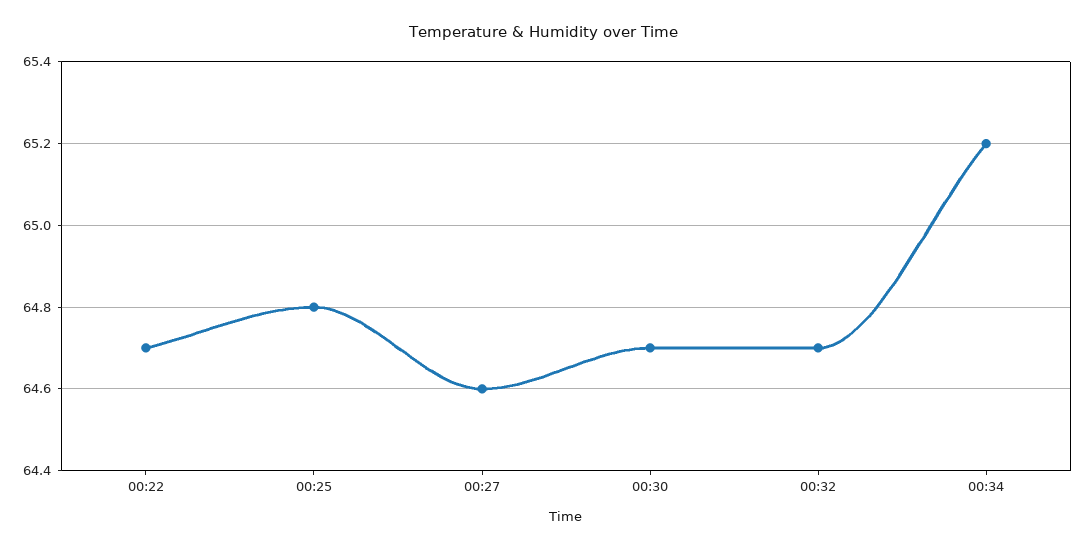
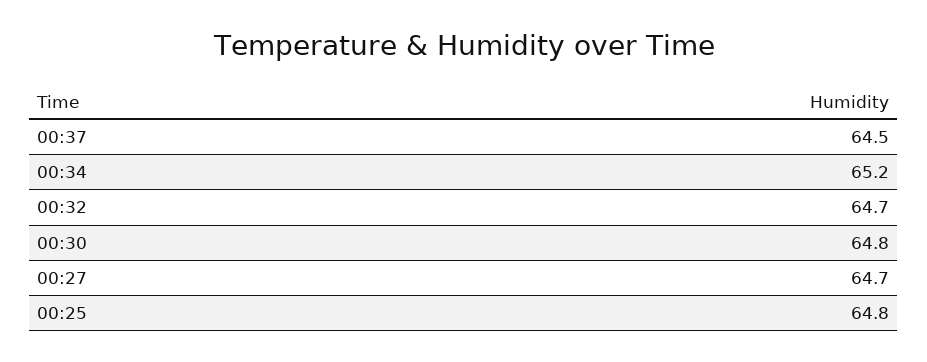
00:22: 64.7 -> none
00:27: 64.6 -> 64.7
00:30: 64.7 -> 64.8
00:37: none -> 64.5

